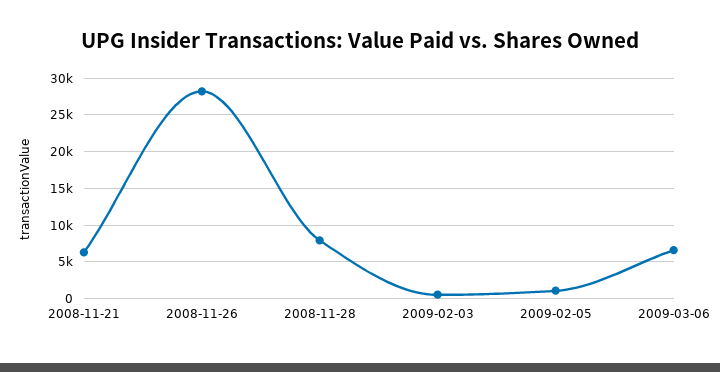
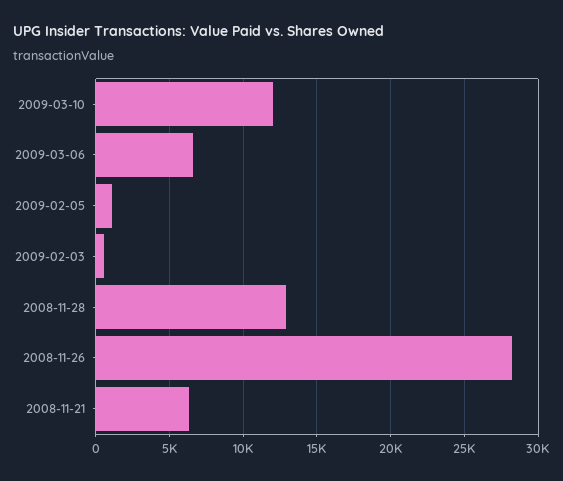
2008-11-28: 8000 -> 13000
2009-03-10: none -> 12000

